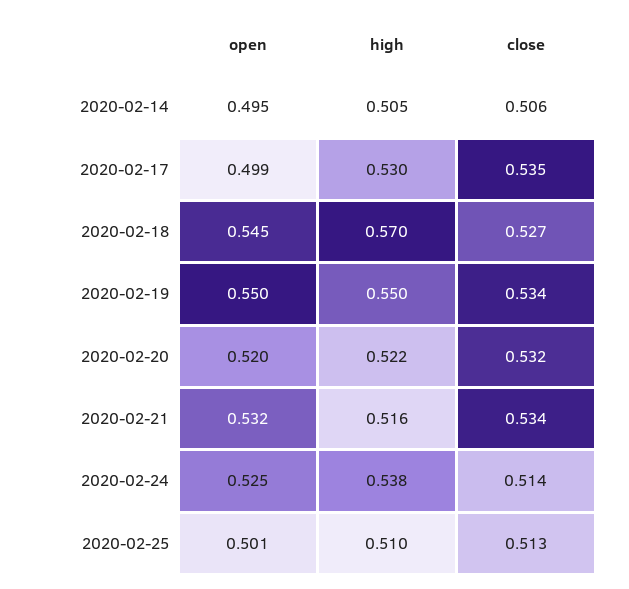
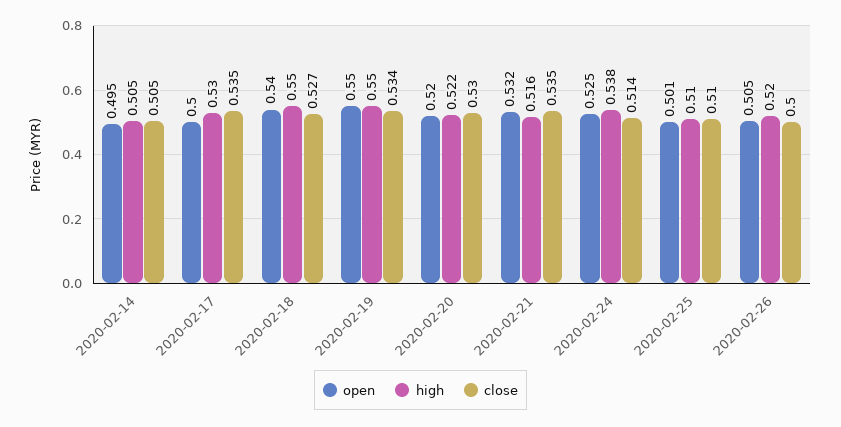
close, 2020-02-14: 0.506 -> 0.505
open, 2020-02-17: 0.499 -> 0.5
open, 2020-02-18: 0.545 -> 0.54
high, 2020-02-18: 0.57 -> 0.55
close, 2020-02-20: 0.532 -> 0.53
close, 2020-02-21: 0.534 -> 0.535
close, 2020-02-25: 0.513 -> 0.51
open, 2020-02-26: none -> 0.505
high, 2020-02-26: none -> 0.52
close, 2020-02-26: none -> 0.5

